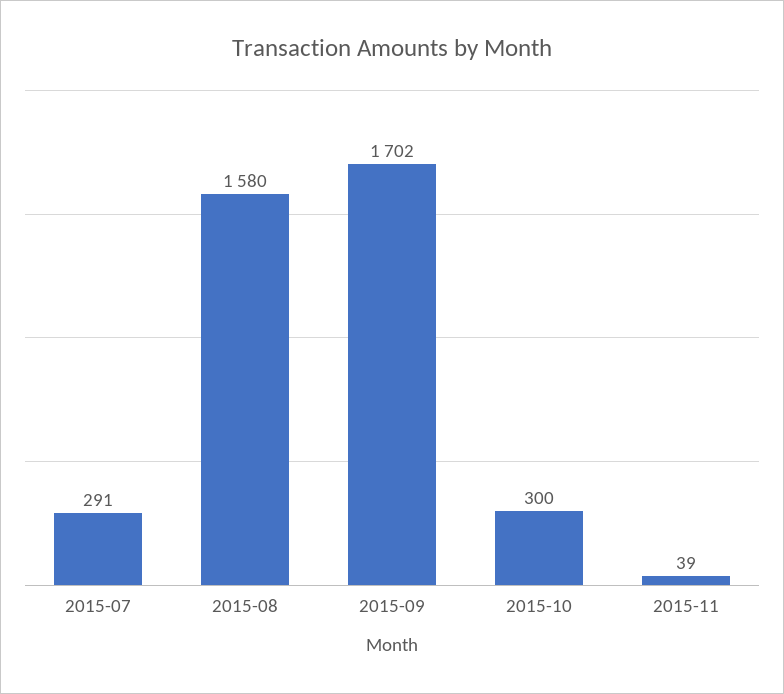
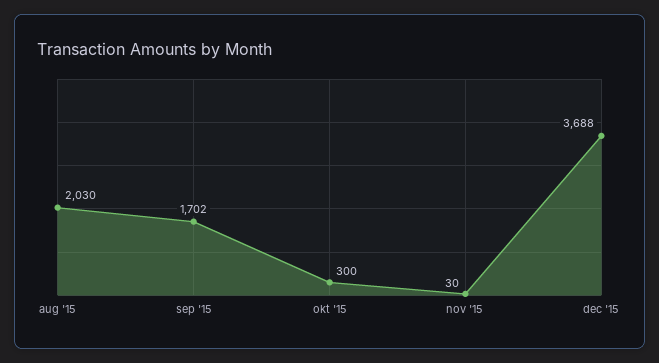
2015-07: 291 -> none
2015-08: 1580 -> 2030
2015-11: 39 -> 30
dec '15: none -> 3688

